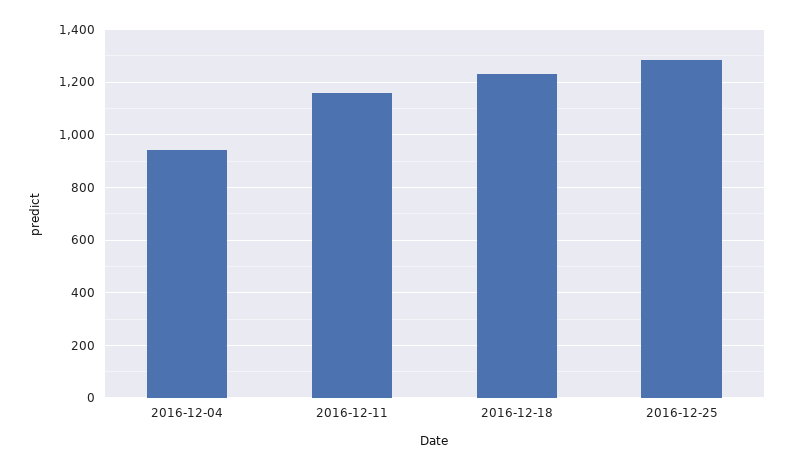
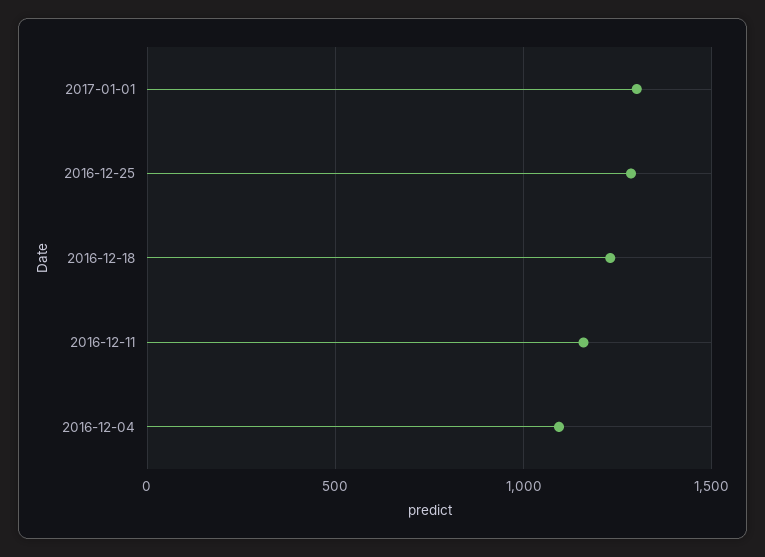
2016-12-04: 950 -> 1100
2017-01-01: none -> 1300

